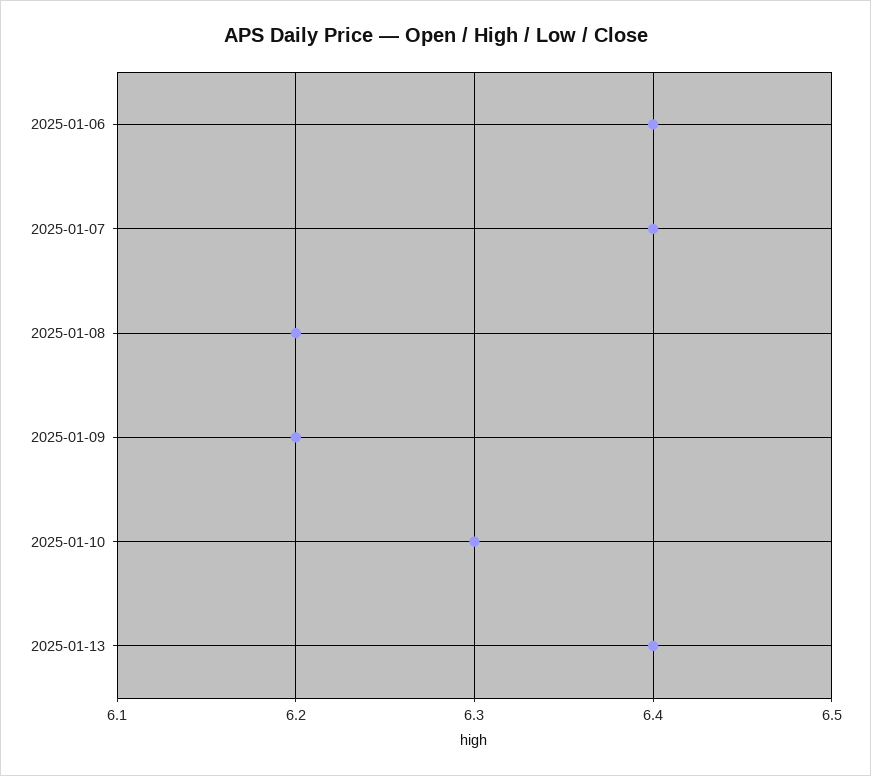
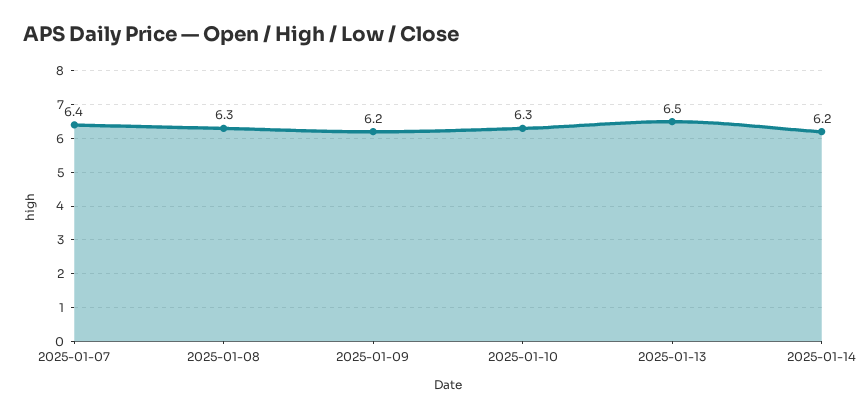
2025-01-06: 6.4 -> none
2025-01-08: 6.2 -> 6.3
2025-01-13: 6.4 -> 6.5
2025-01-14: none -> 6.2

